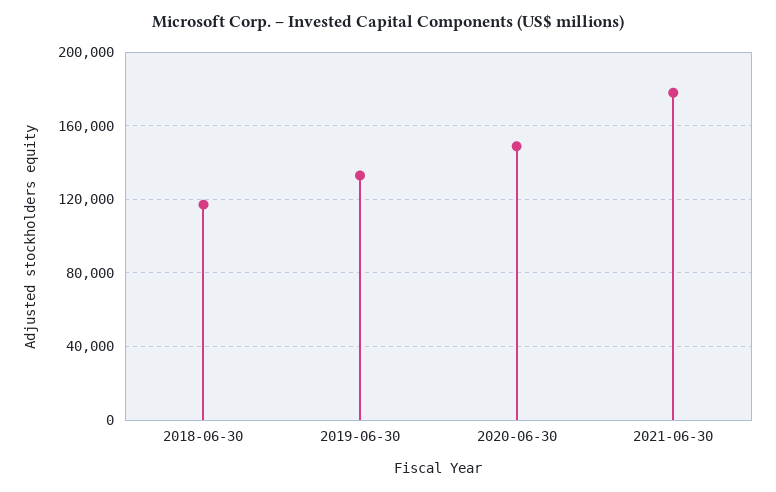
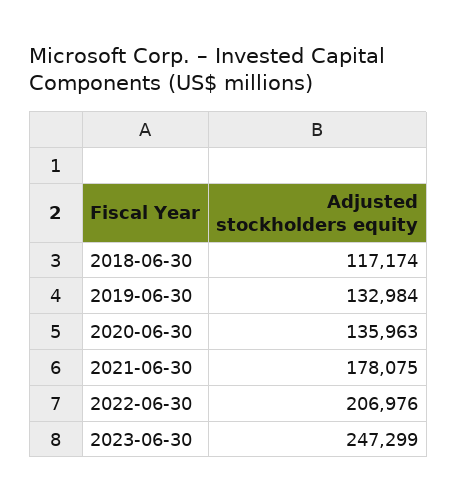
2020-06-30: 150000 -> 135963
2022-06-30: none -> 206976
2023-06-30: none -> 247299

